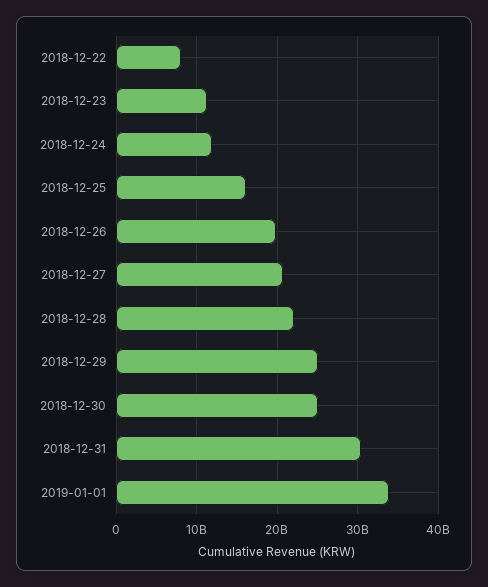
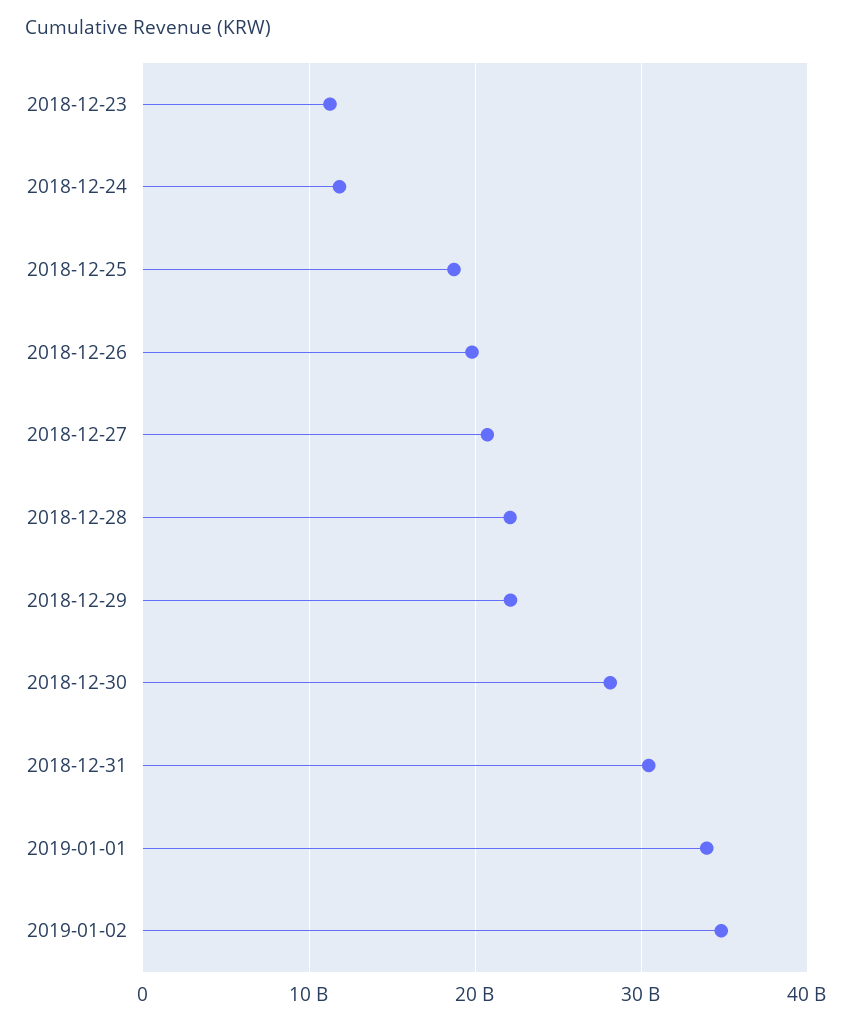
2018-12-22: 8000000000 -> none
2018-12-25: 16000000000 -> 19000000000
2018-12-29: 25000000000 -> 22000000000
2018-12-30: 25000000000 -> 28000000000
2019-01-02: none -> 35000000000

